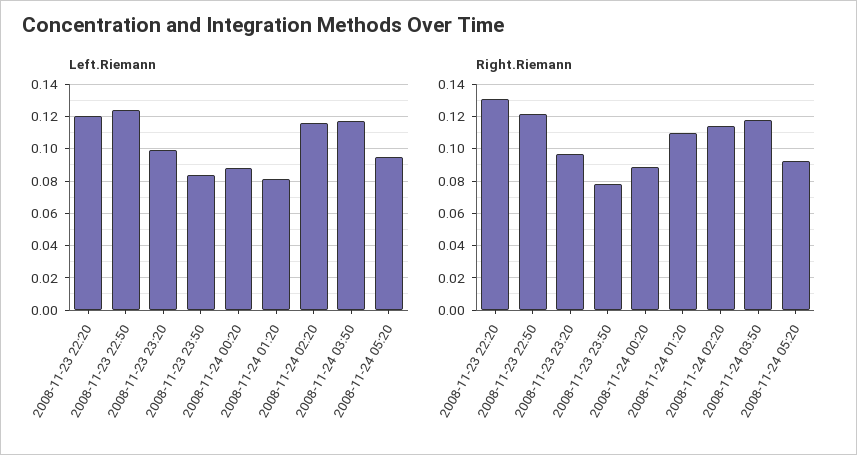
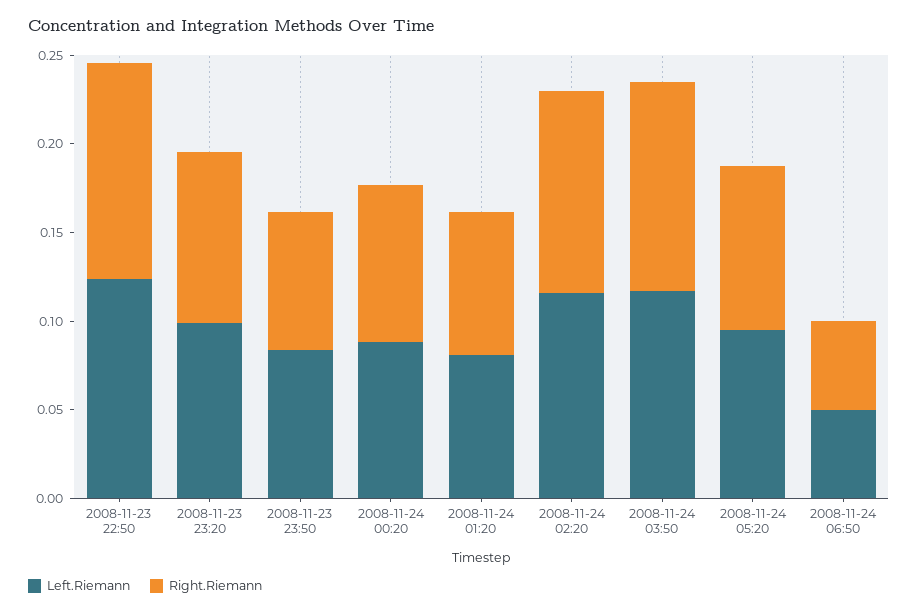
Left.Riemann, 2008-11-23 22:20: 0.12 -> none
Right.Riemann, 2008-11-23 22:20: 0.13 -> none
Right.Riemann, 2008-11-24 01:20: 0.11 -> 0.08
Left.Riemann, 2008-11-24 06:50: none -> 0.05
Right.Riemann, 2008-11-24 06:50: none -> 0.05

